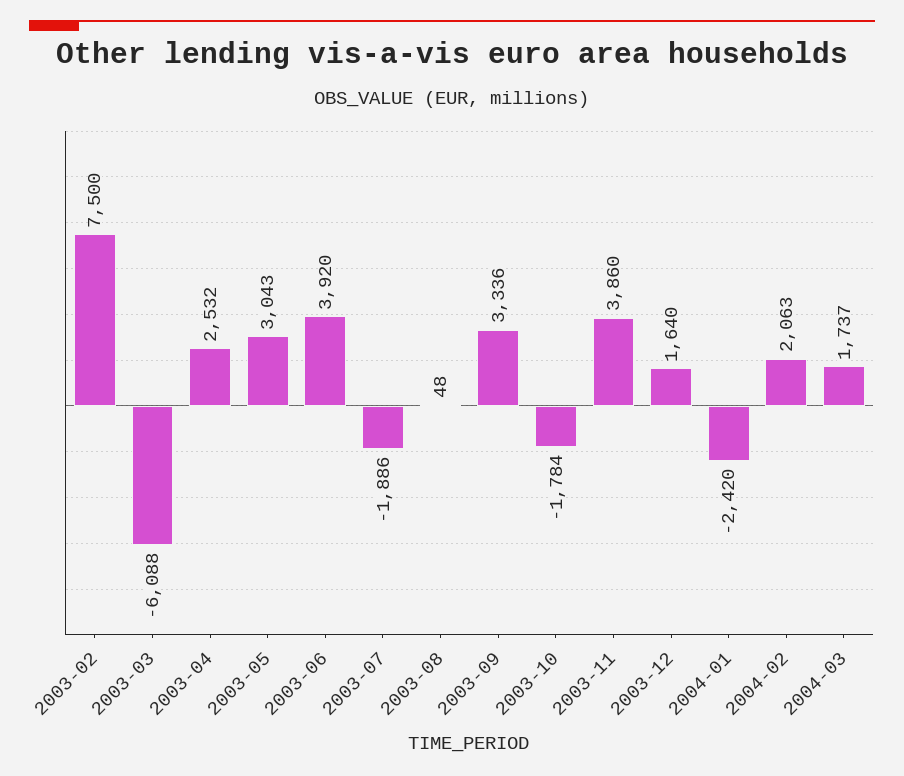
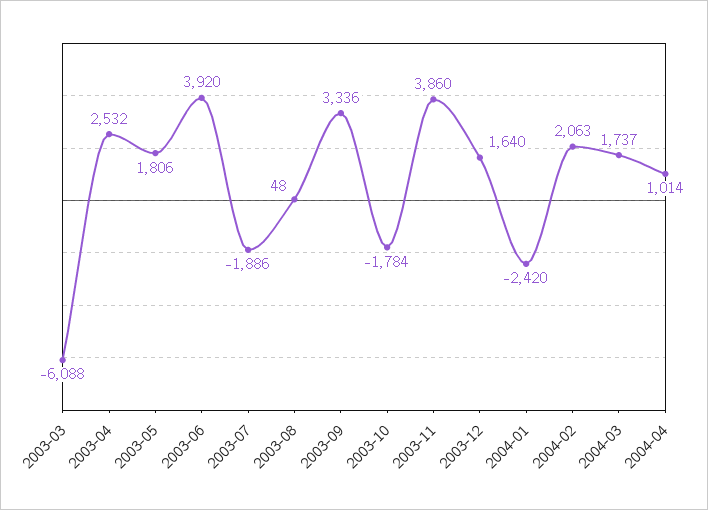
2003-02: 7500 -> none
2003-05: 3043 -> 1806
2004-04: none -> 1014

